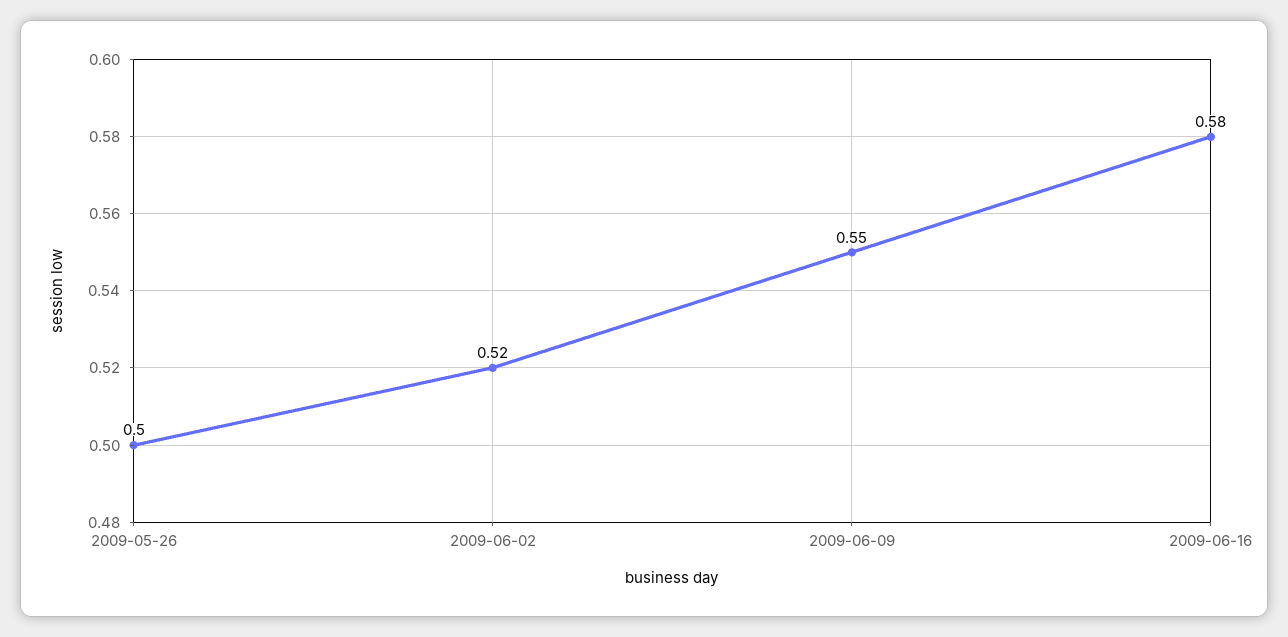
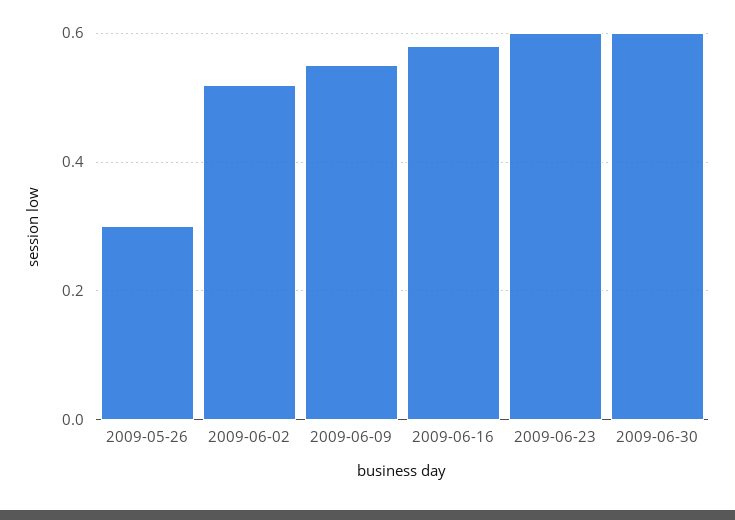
2009-05-26: 0.5 -> 0.3
2009-06-23: none -> 0.6
2009-06-30: none -> 0.6

